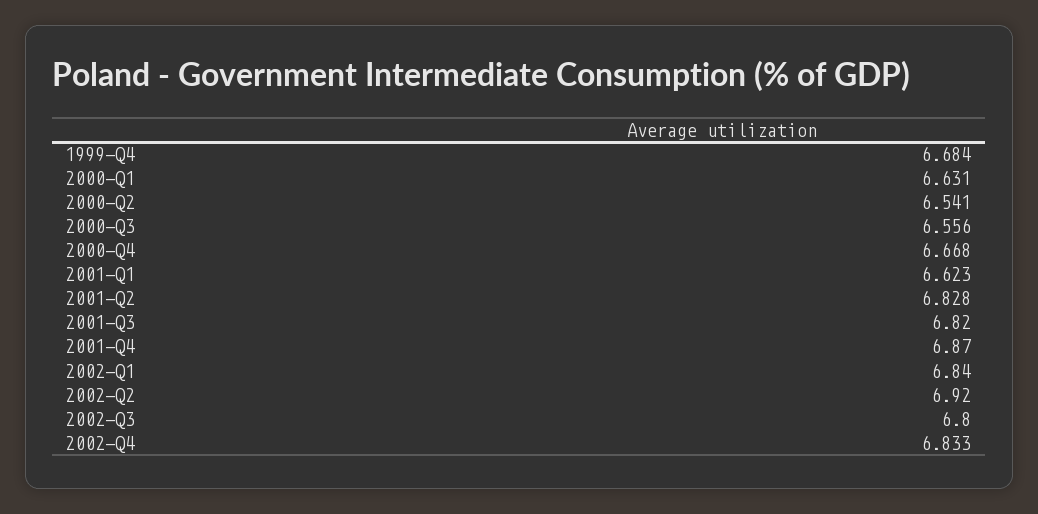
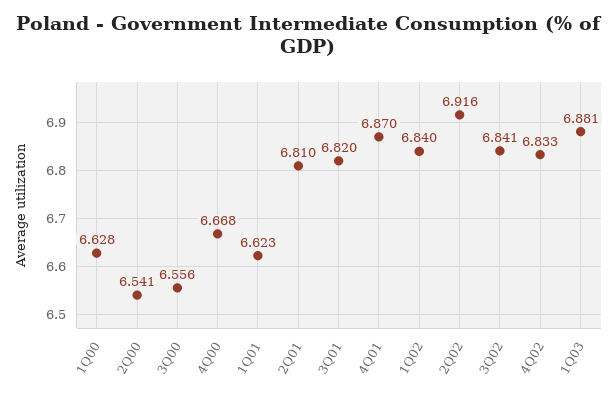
1999-Q4: 6.684 -> none
2000-Q1: 6.631 -> 6.628
2001-Q2: 6.828 -> 6.81
2002-Q2: 6.92 -> 6.916
2002-Q3: 6.8 -> 6.841
1Q03: none -> 6.881

